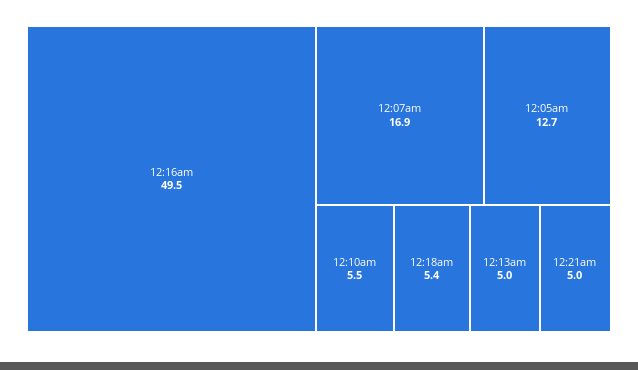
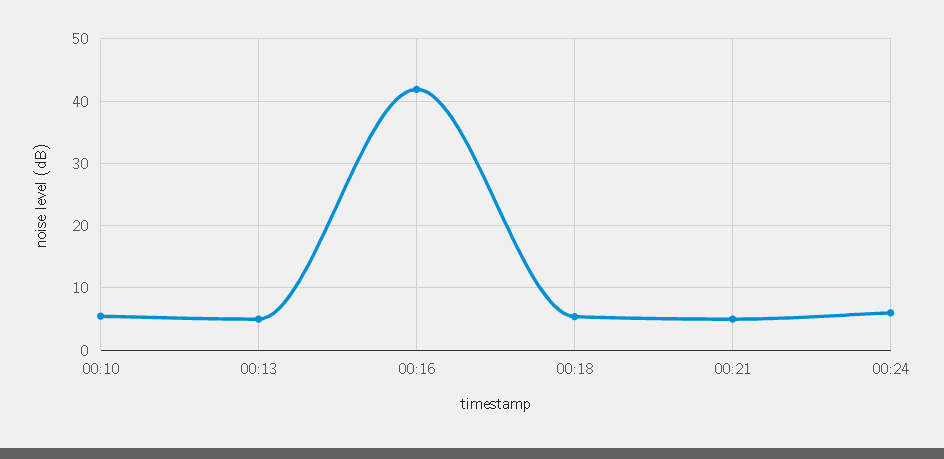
12:16am: 49.5 -> 42
12:07am: 16.9 -> none
12:05am: 12.7 -> none
00:24: none -> 6

